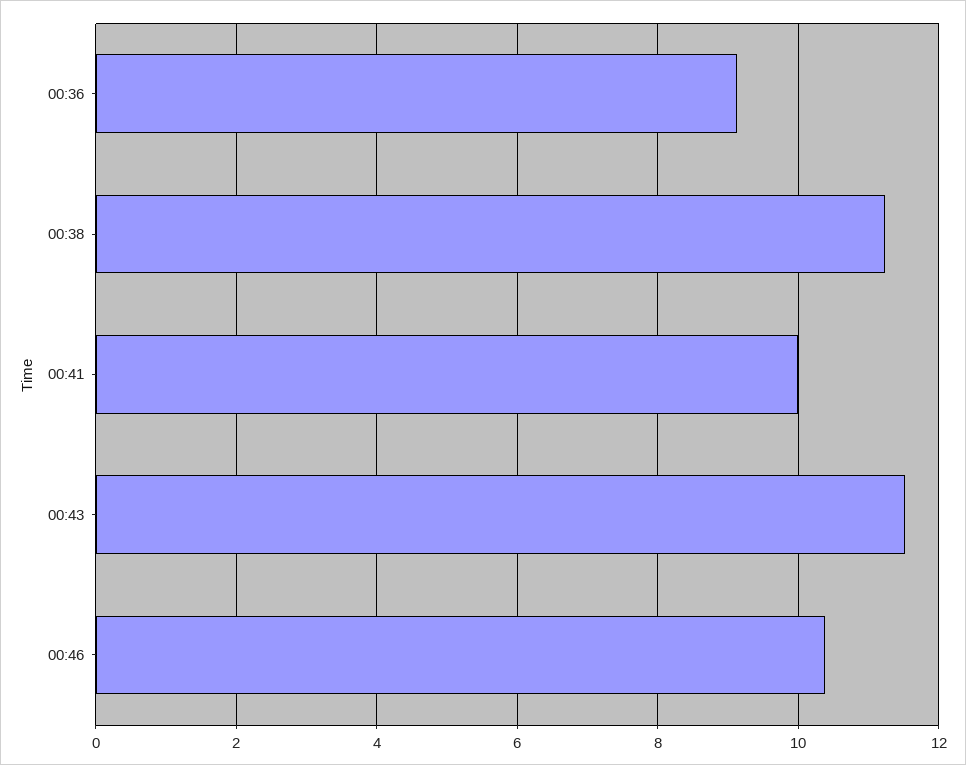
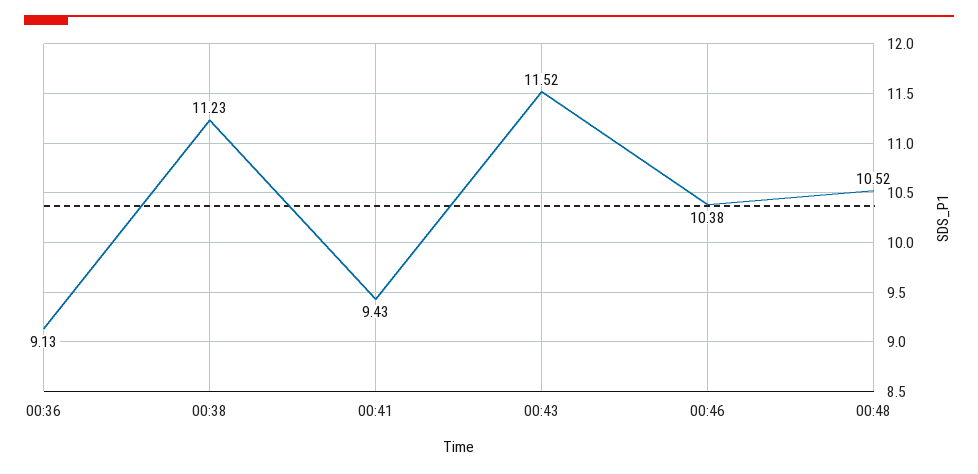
00:41: 10 -> 9.43
00:48: none -> 10.52

